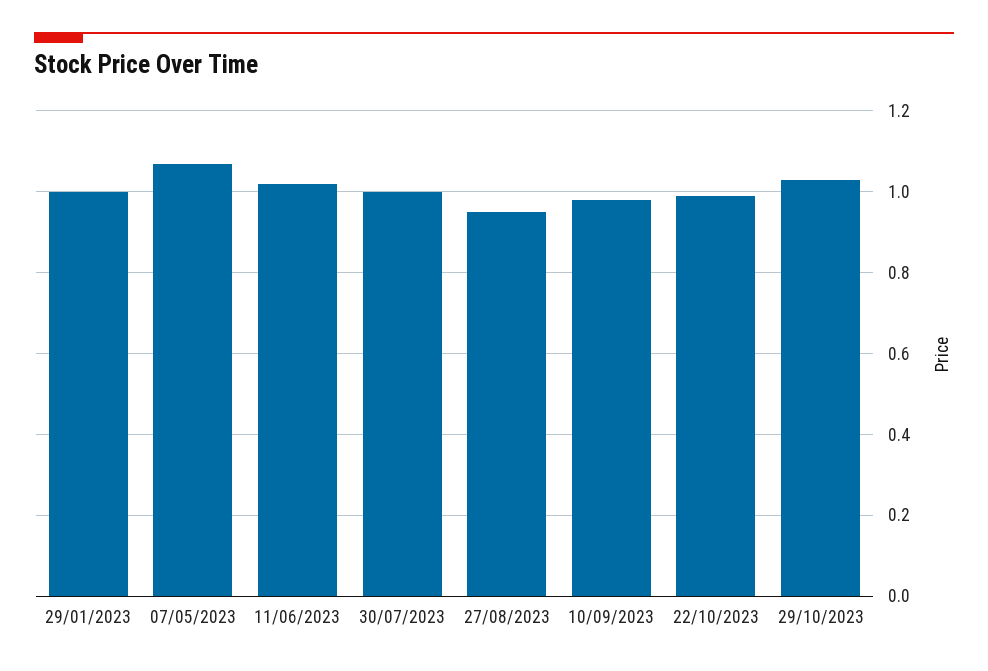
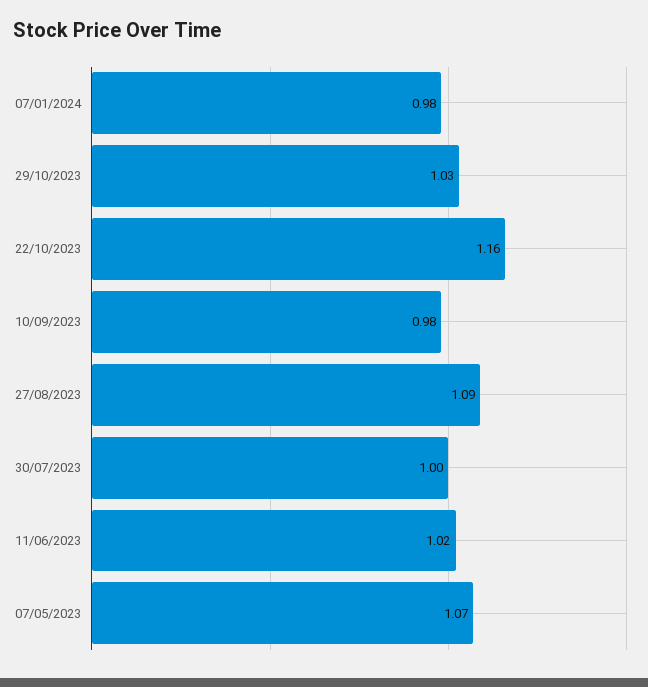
29/01/2023: 1 -> none
27/08/2023: 0.95 -> 1.09
22/10/2023: 1 -> 1.16
07/01/2024: none -> 0.98

